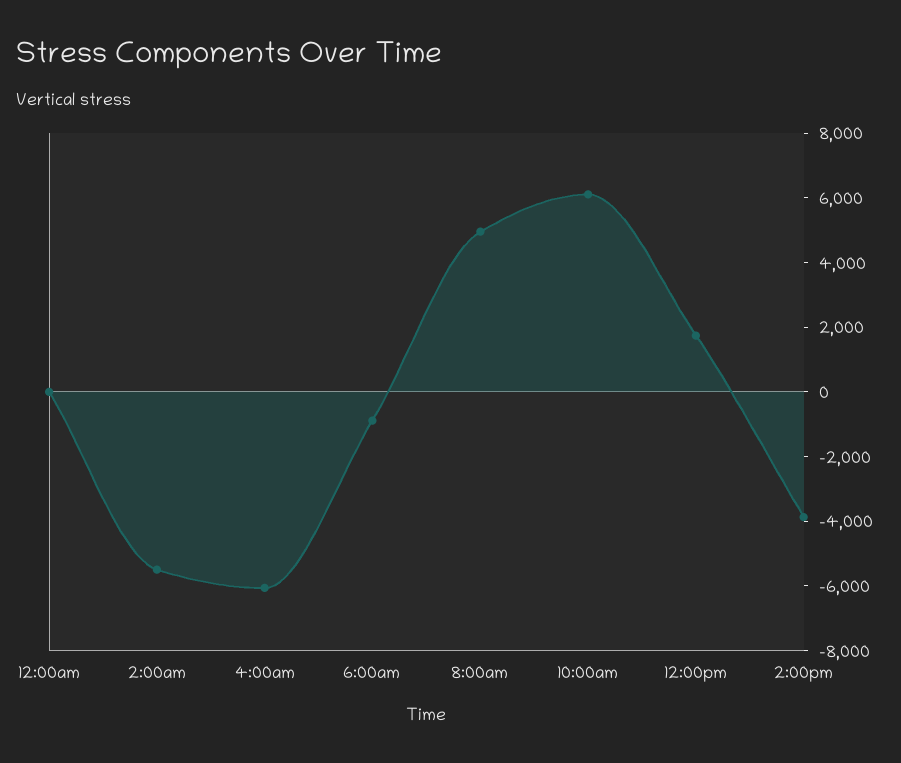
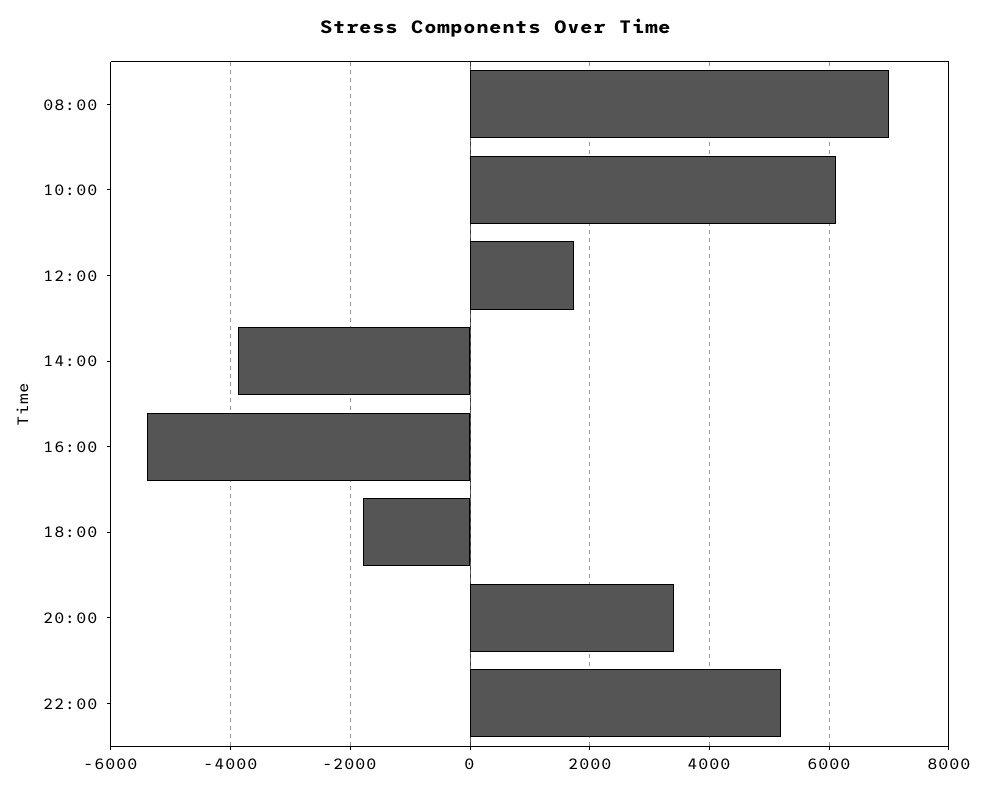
12:00am: 0 -> none
2:00am: -5500 -> none
4:00am: -6000 -> none
6:00am: -1000 -> none
8:00am: 5000 -> 7000
16:00: none -> -5400
18:00: none -> -1800
20:00: none -> 3400
22:00: none -> 5200

